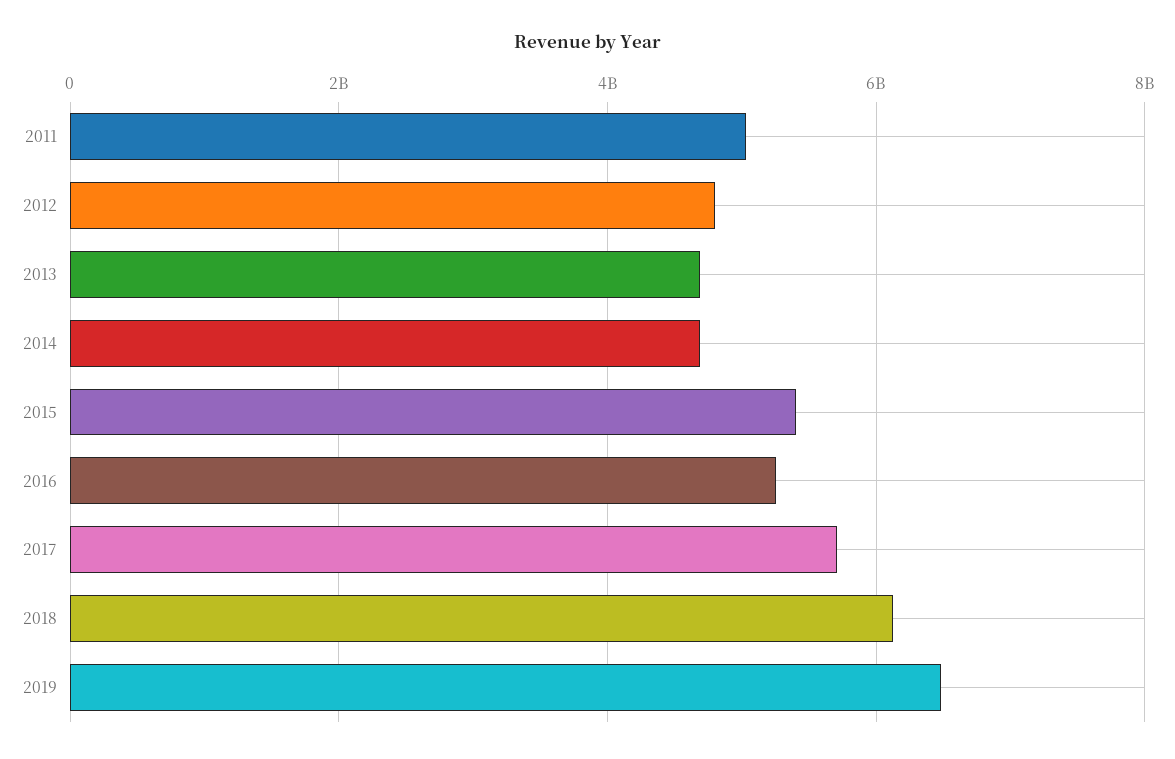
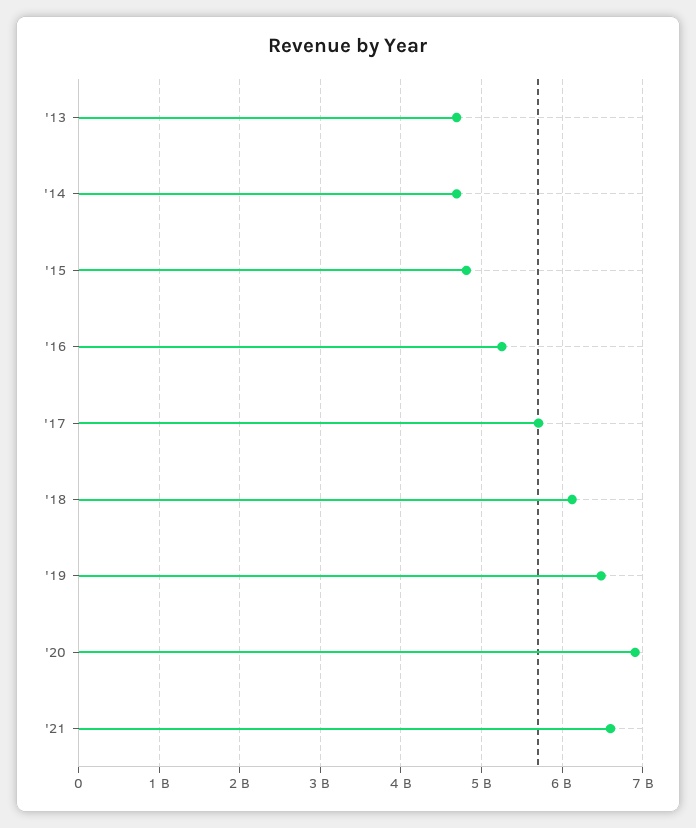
2011: 5000000000 -> none
2012: 4800000000 -> none
2015: 5400000000 -> 4800000000
'20: none -> 6900000000
'21: none -> 6600000000

